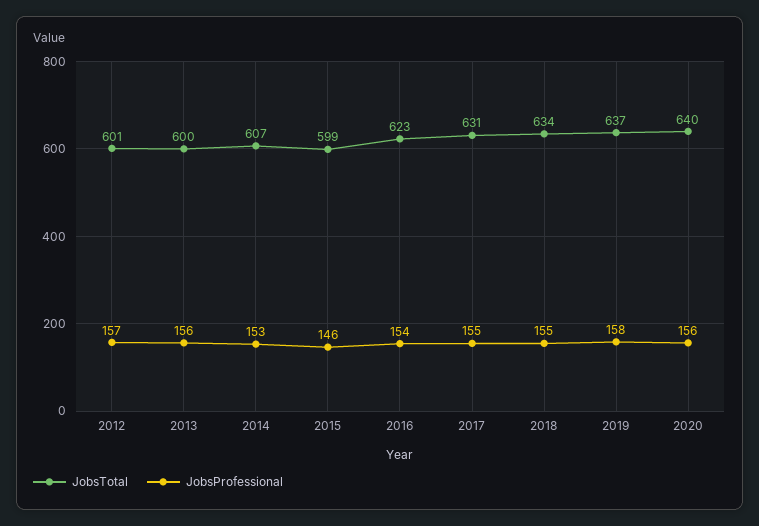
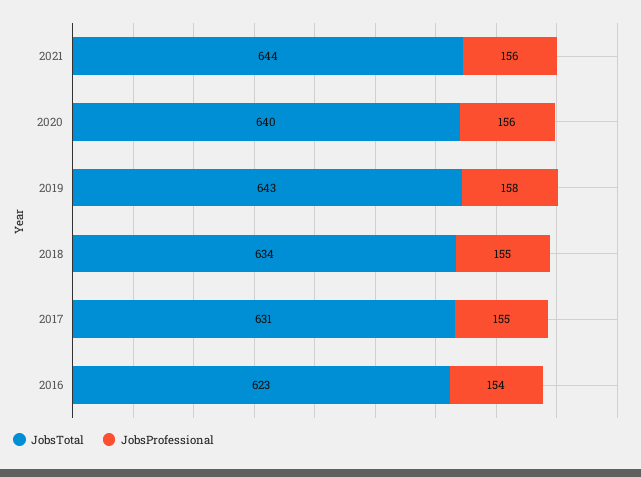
JobsTotal, 2012: 601 -> none
JobsProfessional, 2012: 157 -> none
JobsTotal, 2013: 600 -> none
JobsProfessional, 2013: 156 -> none
JobsTotal, 2014: 607 -> none
JobsProfessional, 2014: 153 -> none
JobsTotal, 2015: 599 -> none
JobsProfessional, 2015: 146 -> none
JobsTotal, 2019: 637 -> 643
JobsTotal, 2021: none -> 644
JobsProfessional, 2021: none -> 156

